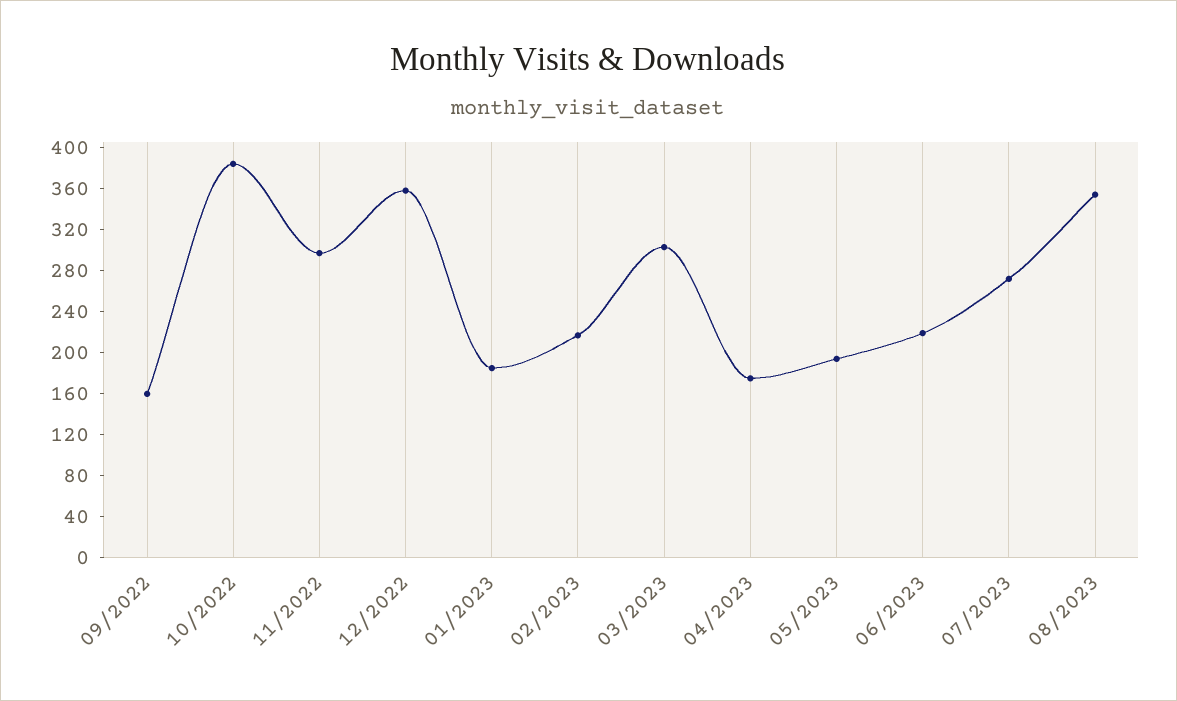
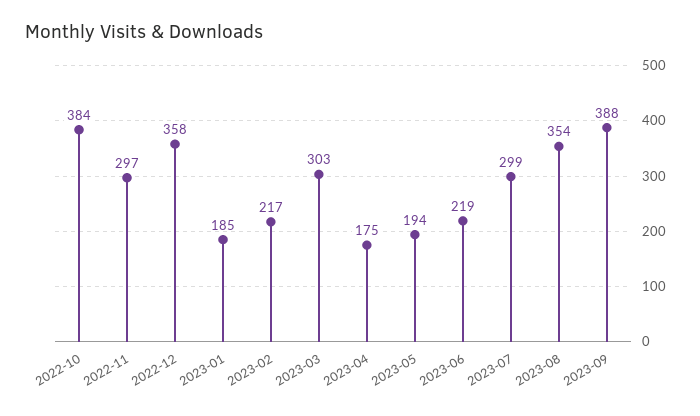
09/2022: 160 -> none
07/2023: 270 -> 299
2023-09: none -> 388

